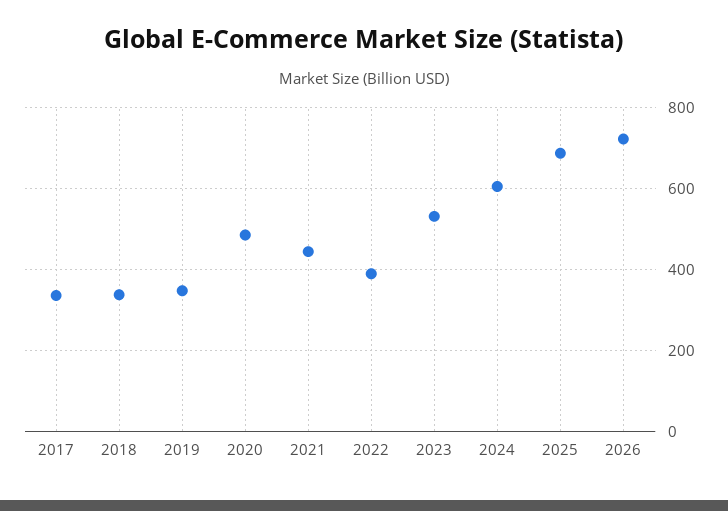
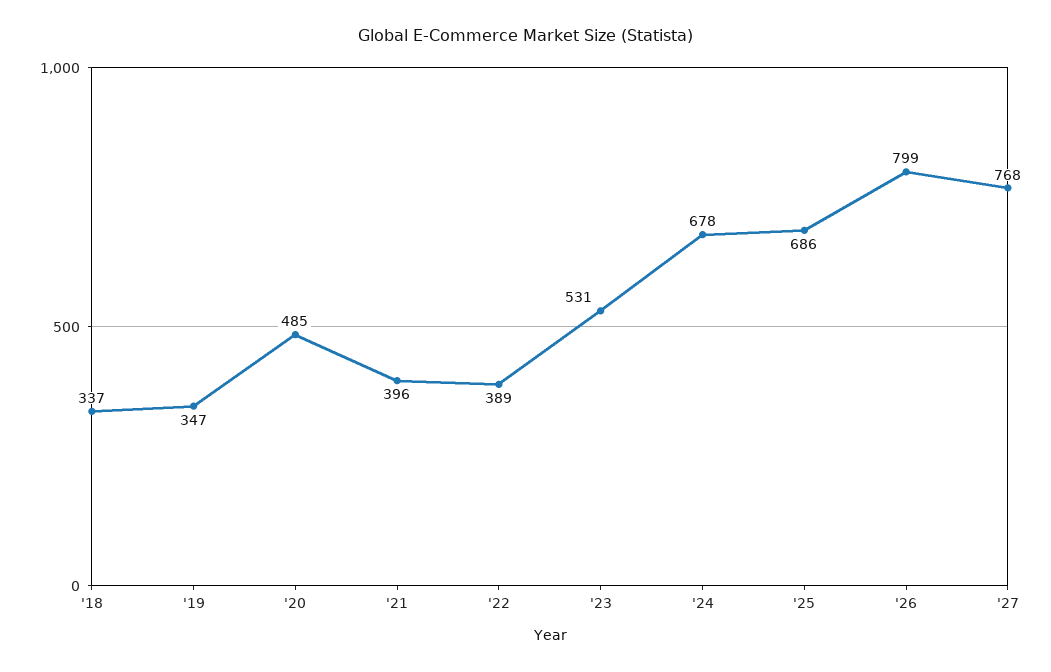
2017: 340 -> none
2021: 440 -> 396
2024: 600 -> 678
2026: 720 -> 799
'27: none -> 768

